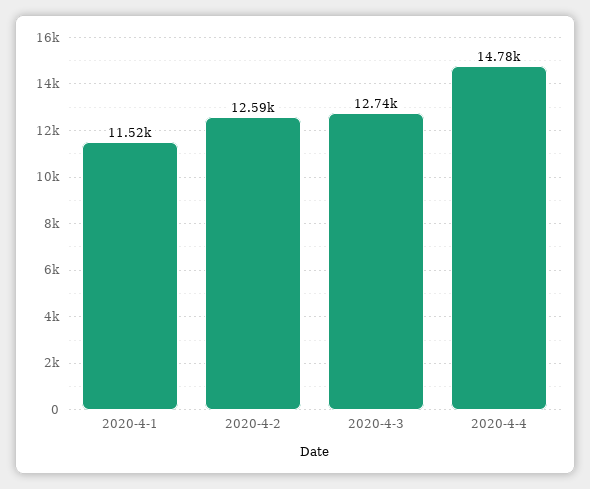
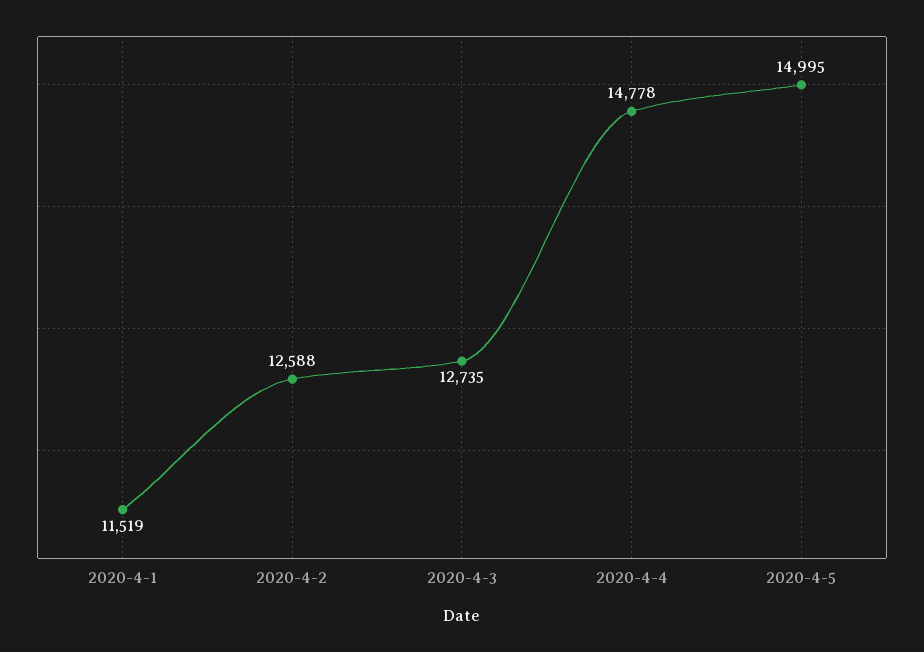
2020-4-5: none -> 14995

